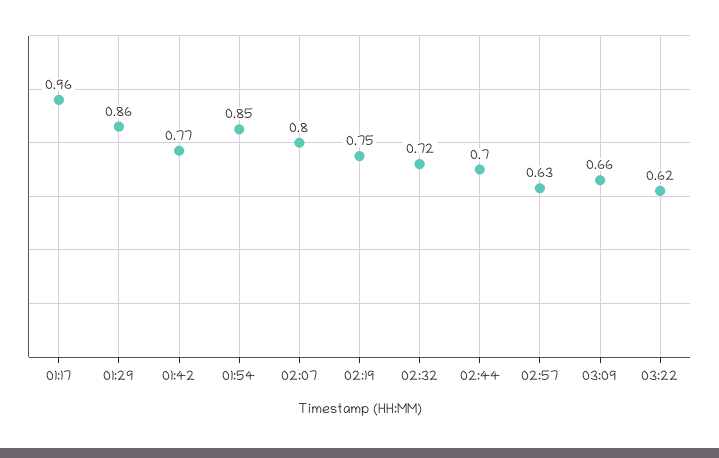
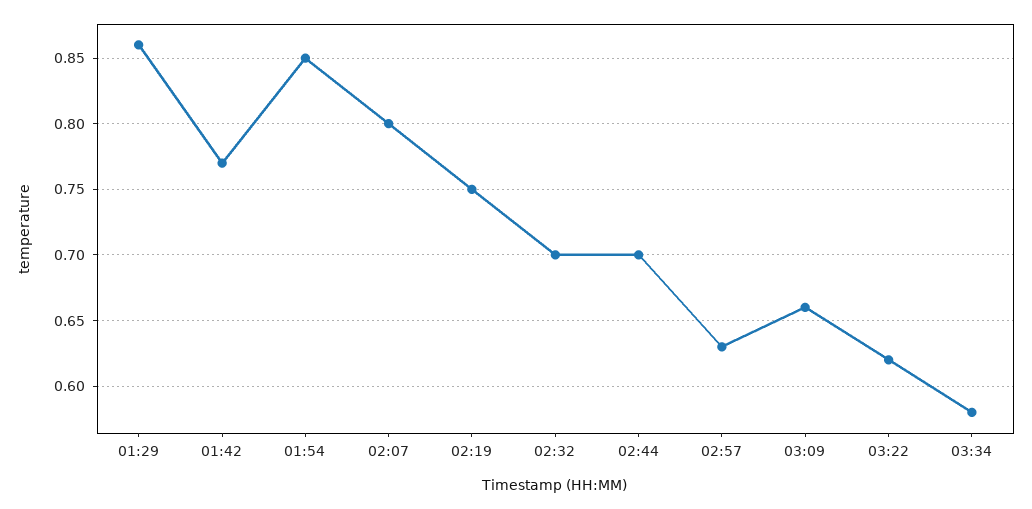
01:17: 0.96 -> none
02:32: 0.72 -> 0.7
03:34: none -> 0.58

